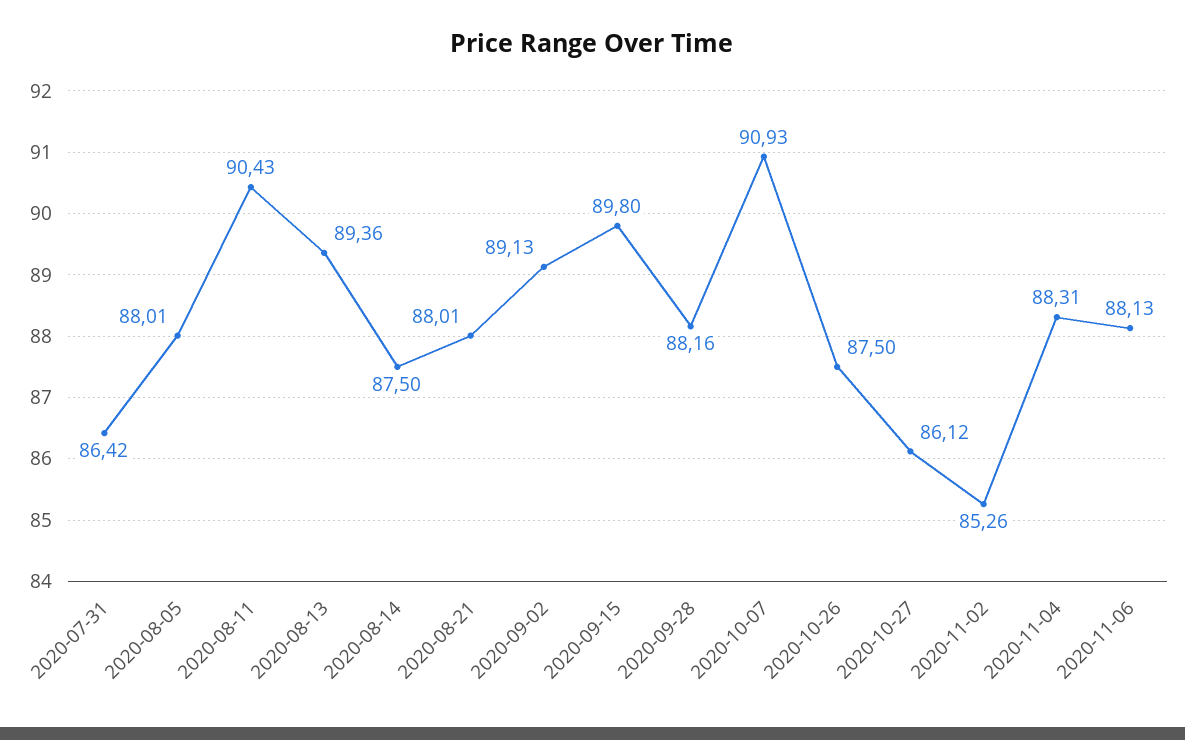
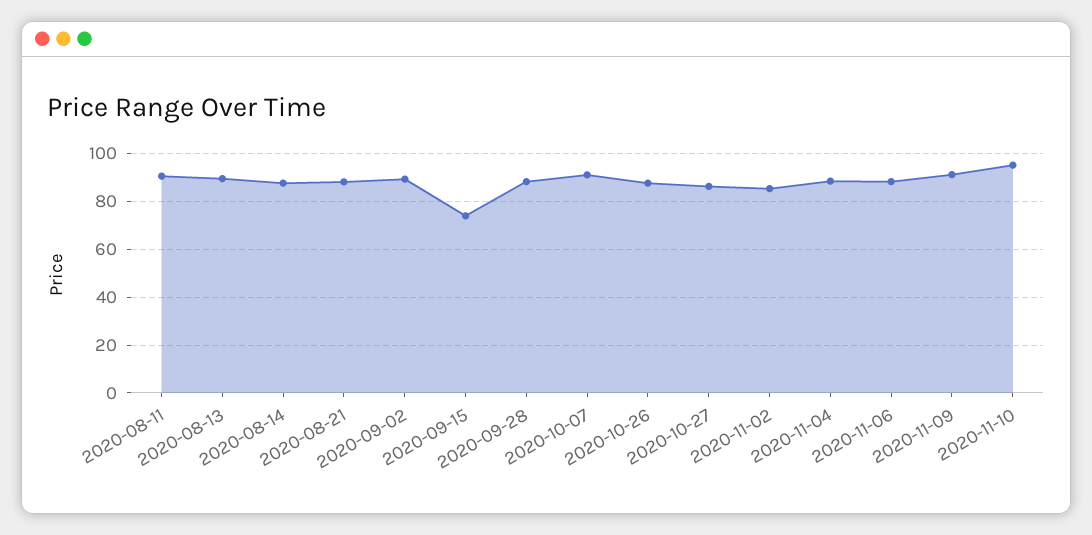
2020-07-31: 86.42 -> none
2020-08-05: 88.01 -> none
2020-09-15: 89.8 -> 75
2020-11-09: none -> 90
2020-11-10: none -> 95

